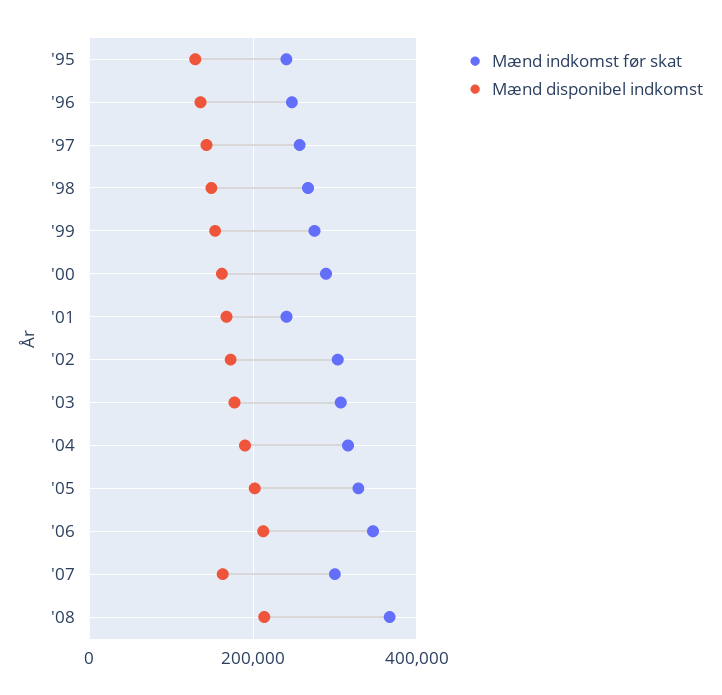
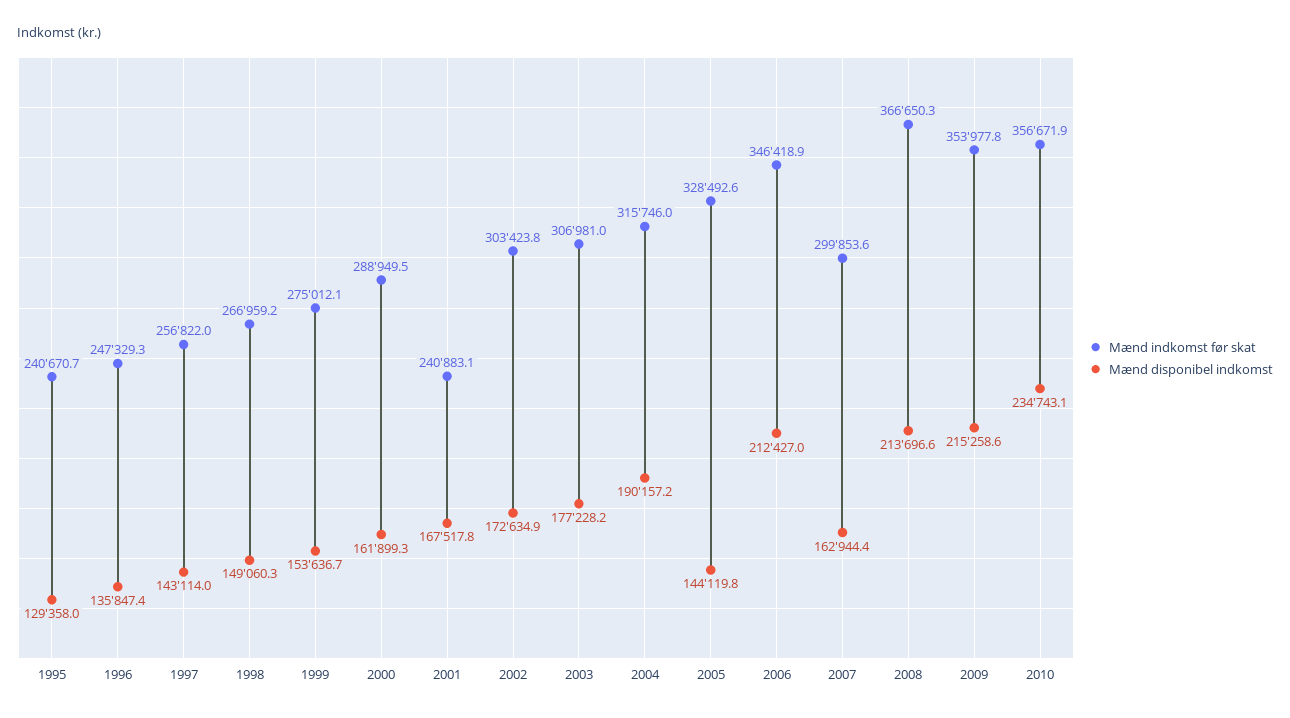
Mænd disponibel indkomst, '05: 200000 -> 144119.8
Mænd indkomst før skat, 2009: none -> 353977.8
Mænd disponibel indkomst, 2009: none -> 215258.6
Mænd indkomst før skat, 2010: none -> 356671.9
Mænd disponibel indkomst, 2010: none -> 234743.1

